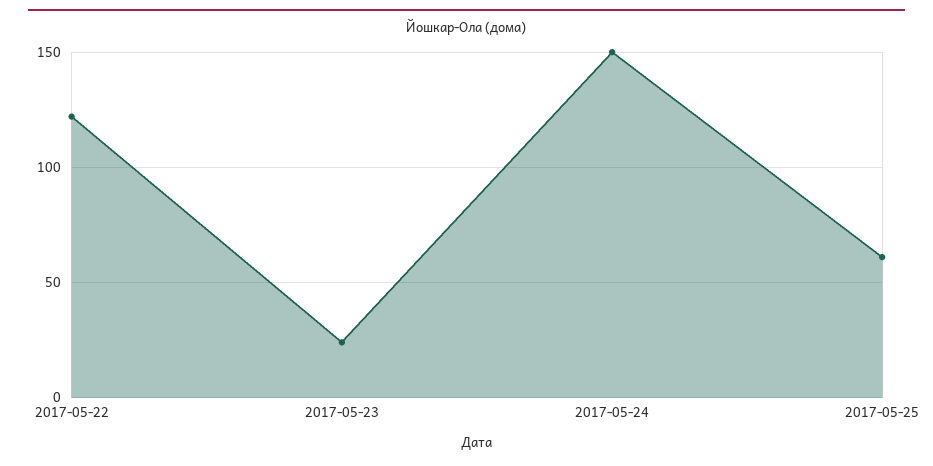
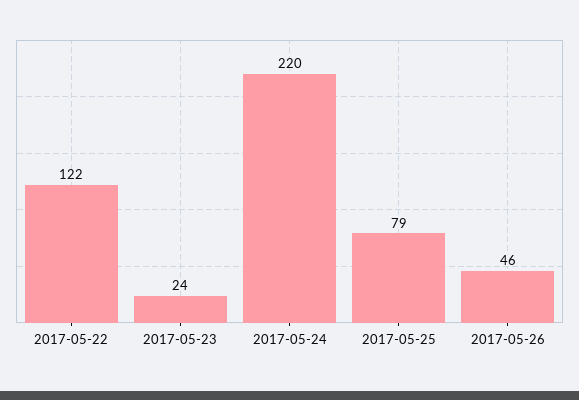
2017-05-24: 150 -> 220
2017-05-25: 60 -> 79
2017-05-26: none -> 46

